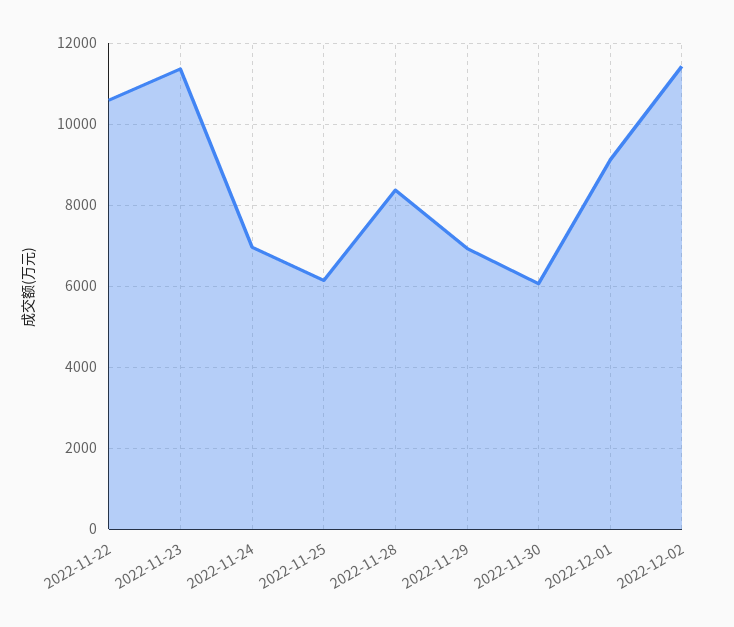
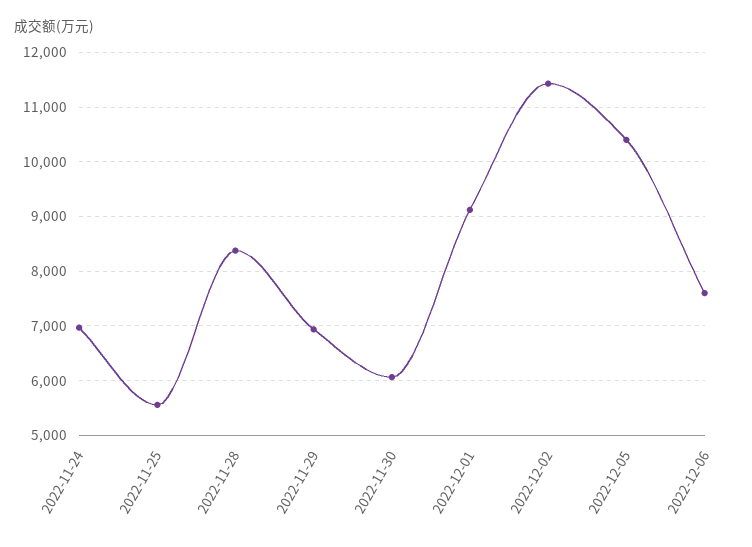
2022-11-22: 10600 -> none
2022-11-23: 11400 -> none
2022-11-25: 6200 -> 5600
2022-12-05: none -> 10400
2022-12-06: none -> 7600

